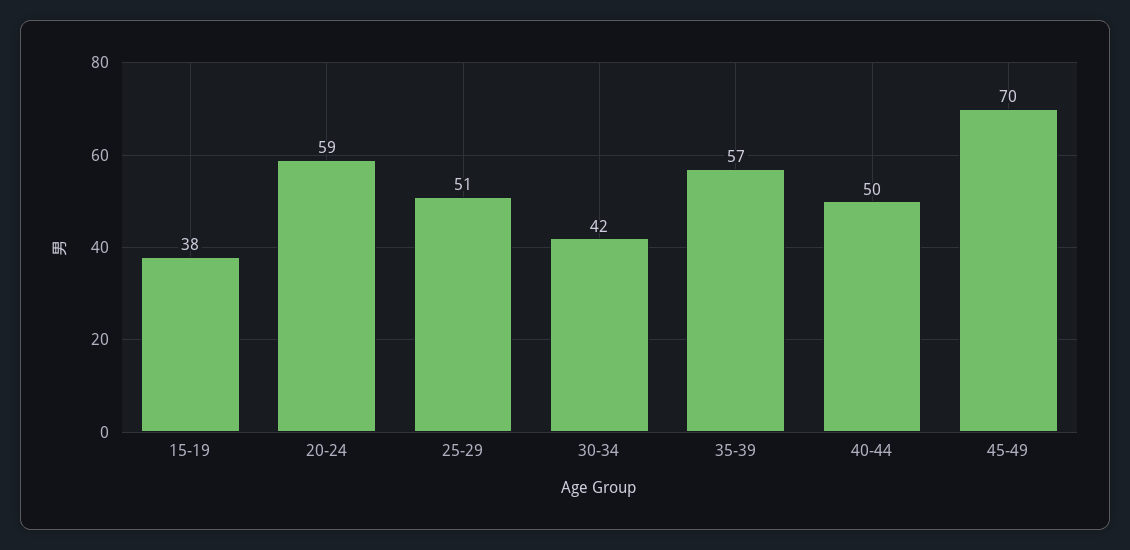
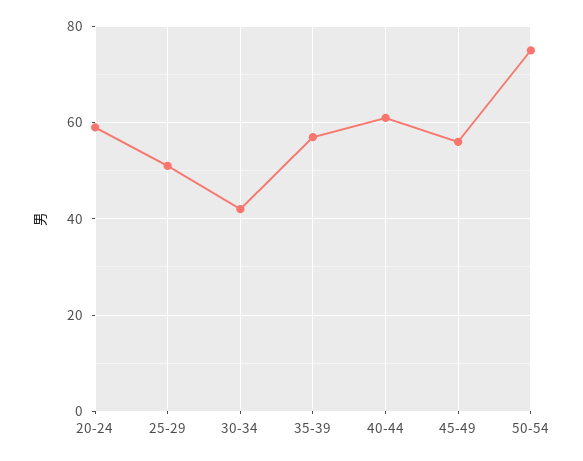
15-19: 38 -> none
40-44: 50 -> 60
45-49: 70 -> 55
50-54: none -> 75

